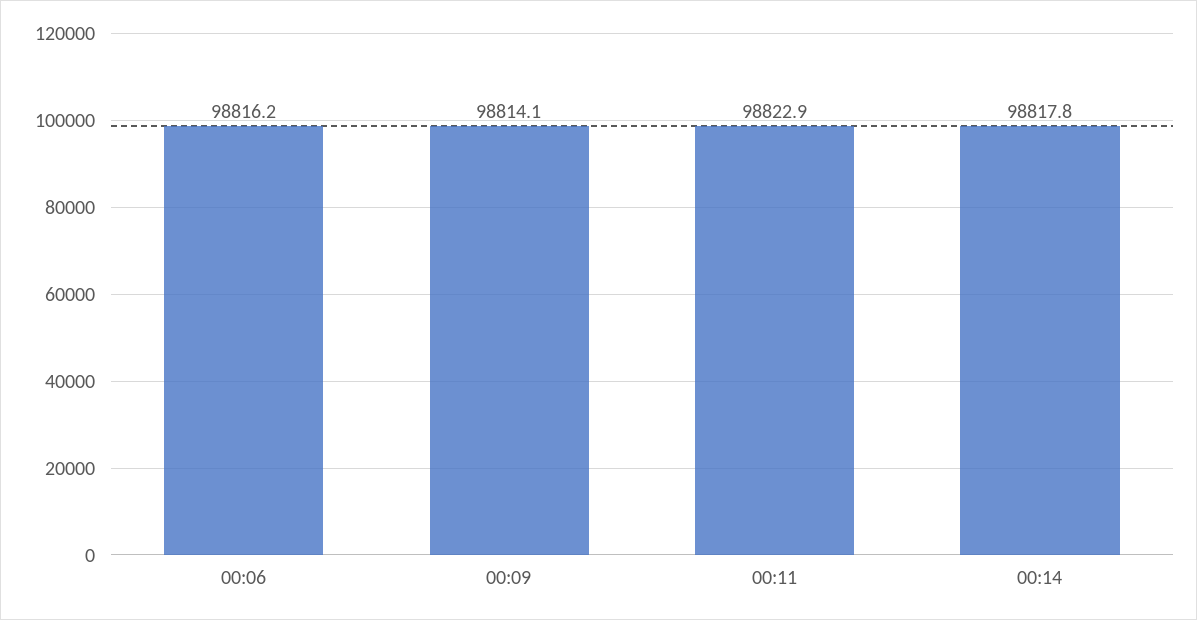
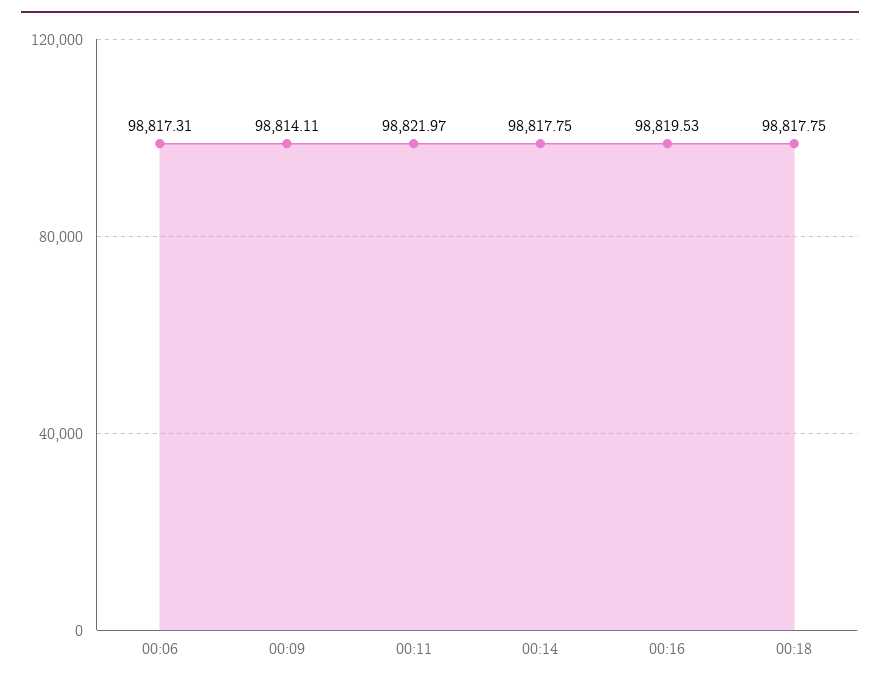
00:06: 98816.2 -> 98817.31
00:11: 98822.9 -> 98821.97
00:16: none -> 98819.53
00:18: none -> 98817.75

